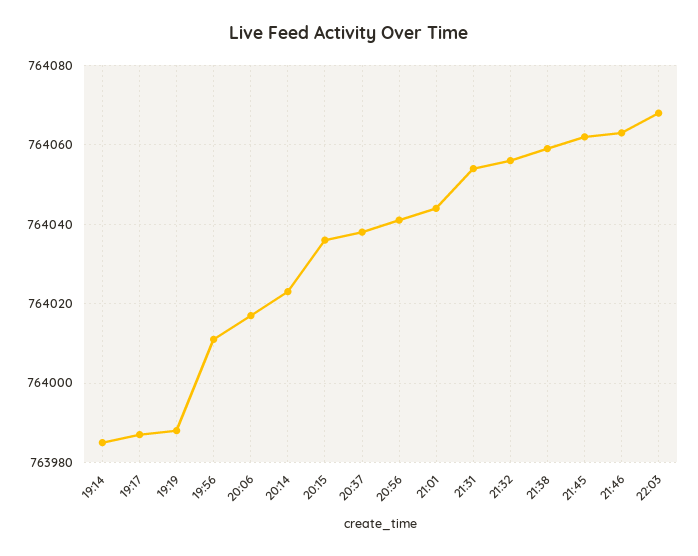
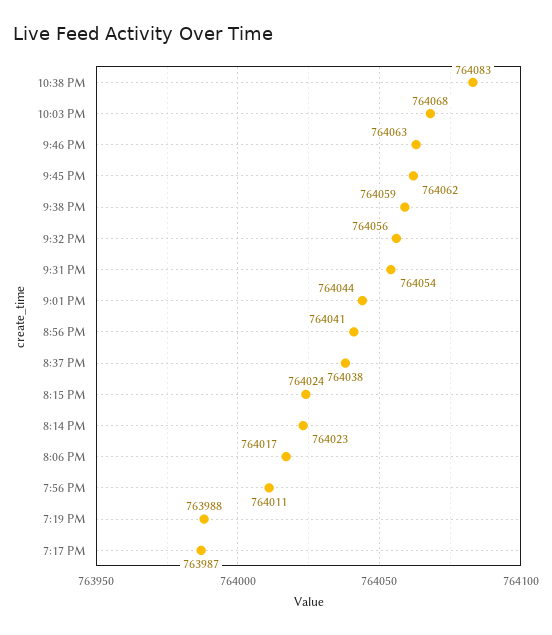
19:14: 763985 -> none
20:15: 764035 -> 764024
10:38 PM: none -> 764083

